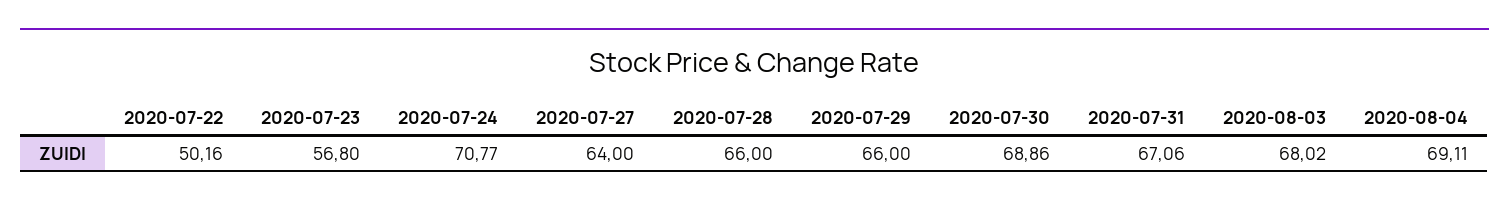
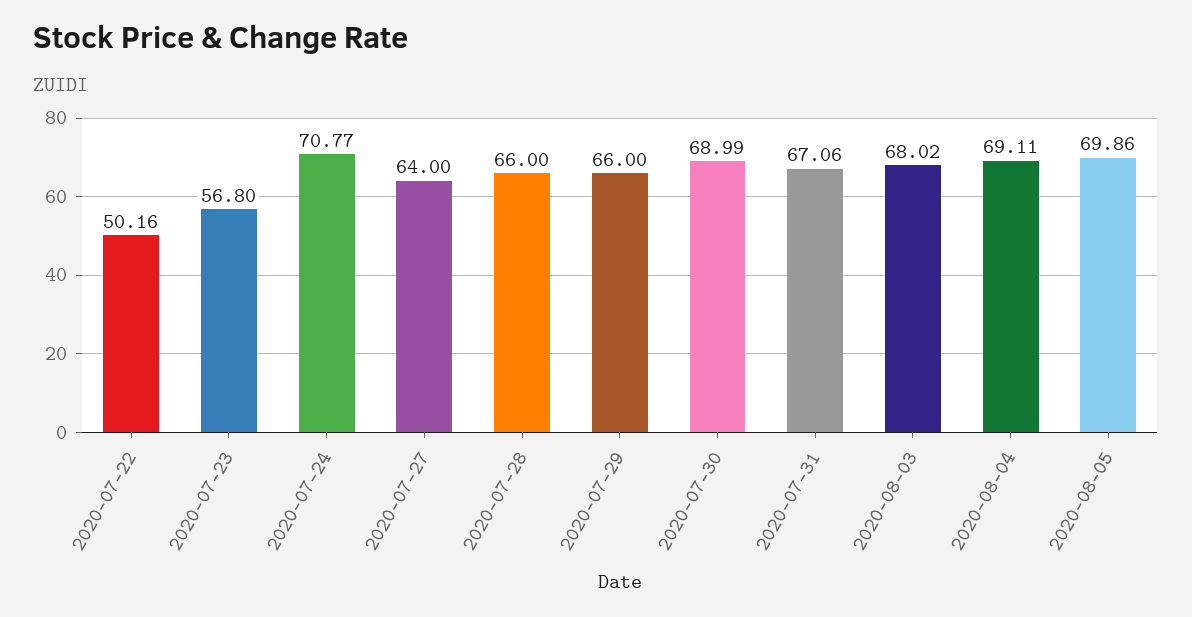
2020-07-30: 68.86 -> 68.99
2020-08-05: none -> 69.86

